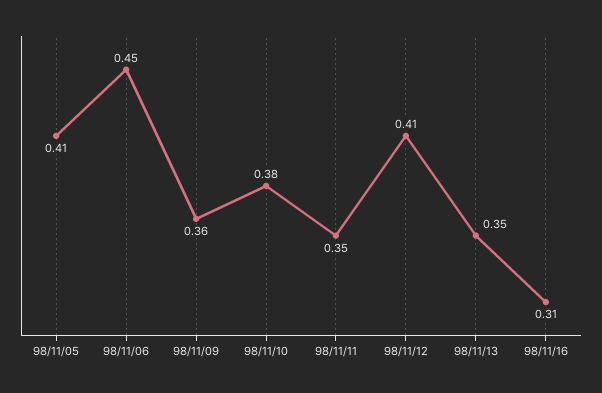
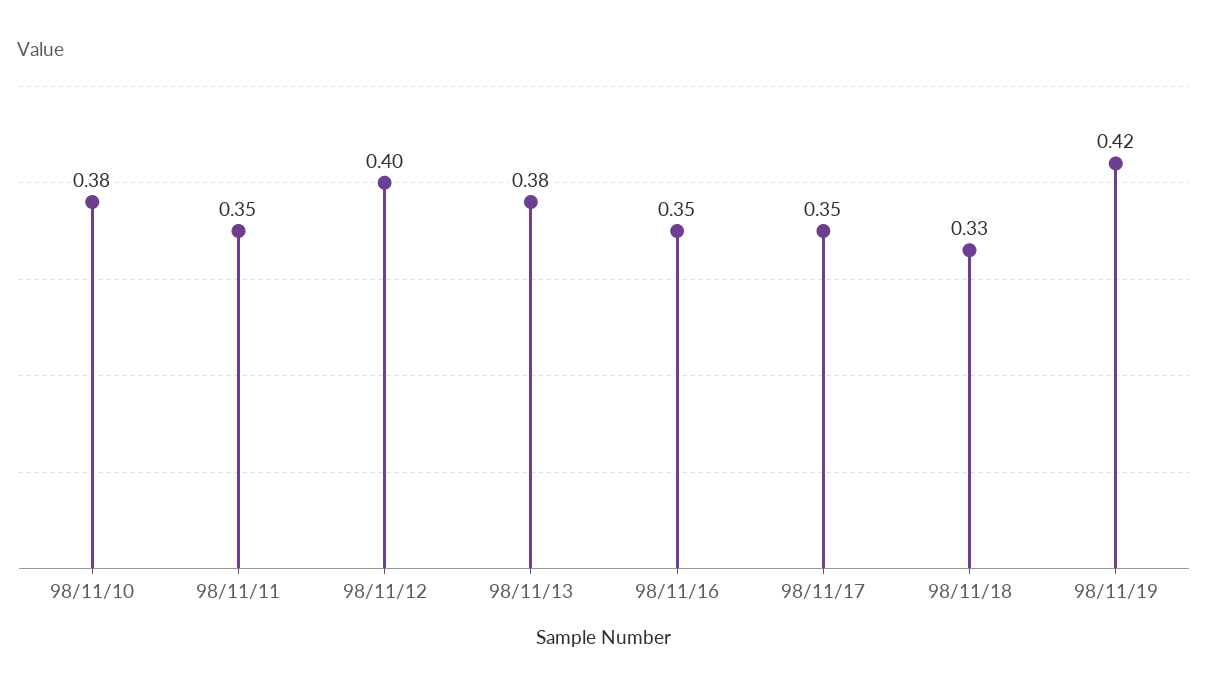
98/11/05: 0.41 -> none
98/11/06: 0.45 -> none
98/11/09: 0.36 -> none
98/11/12: 0.41 -> 0.4
98/11/13: 0.35 -> 0.38
98/11/16: 0.31 -> 0.35
98/11/17: none -> 0.35
98/11/18: none -> 0.33
98/11/19: none -> 0.42

